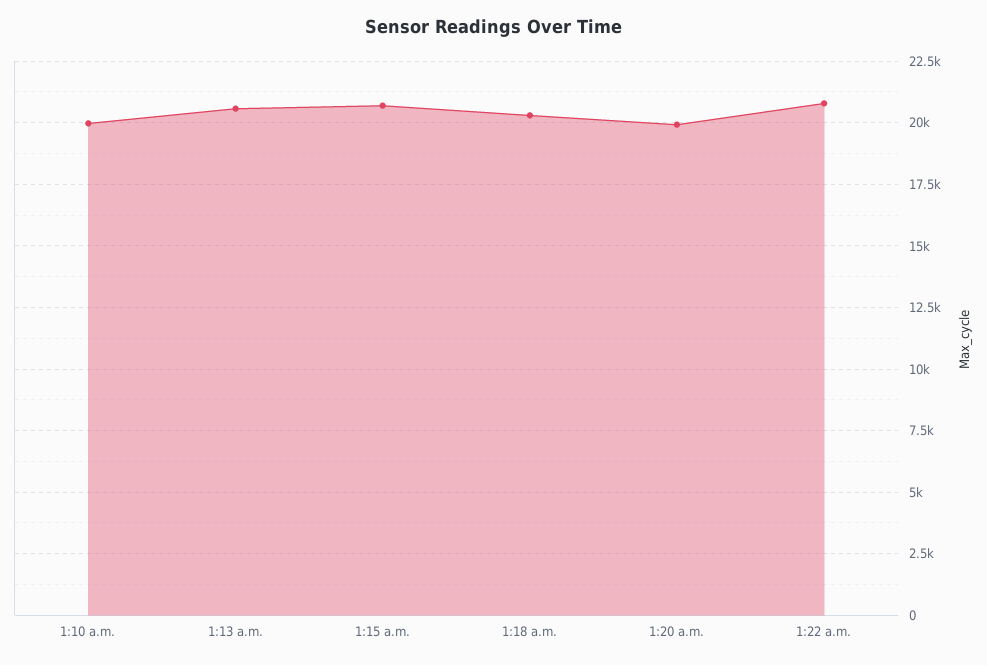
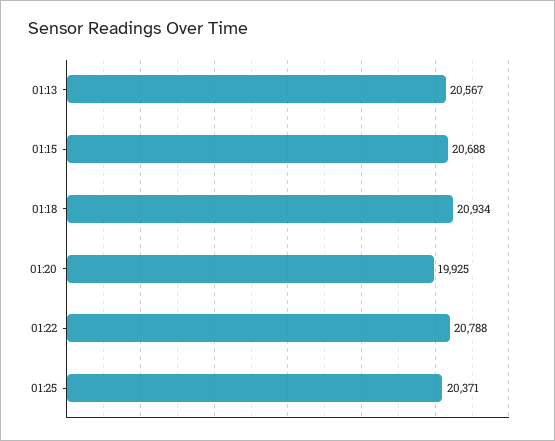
1:10 a.m.: 20000 -> none
1:18 a.m.: 20250 -> 20934
01:25: none -> 20371

